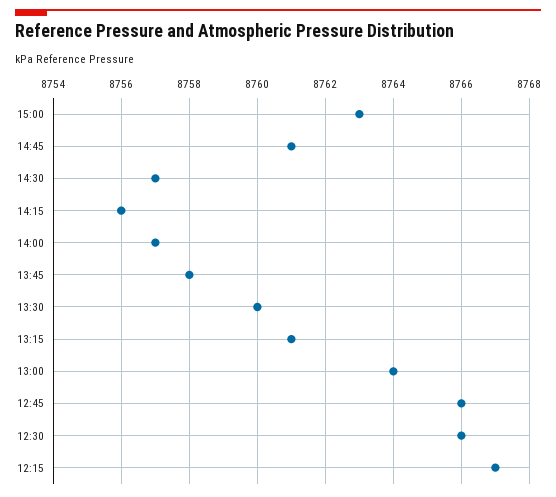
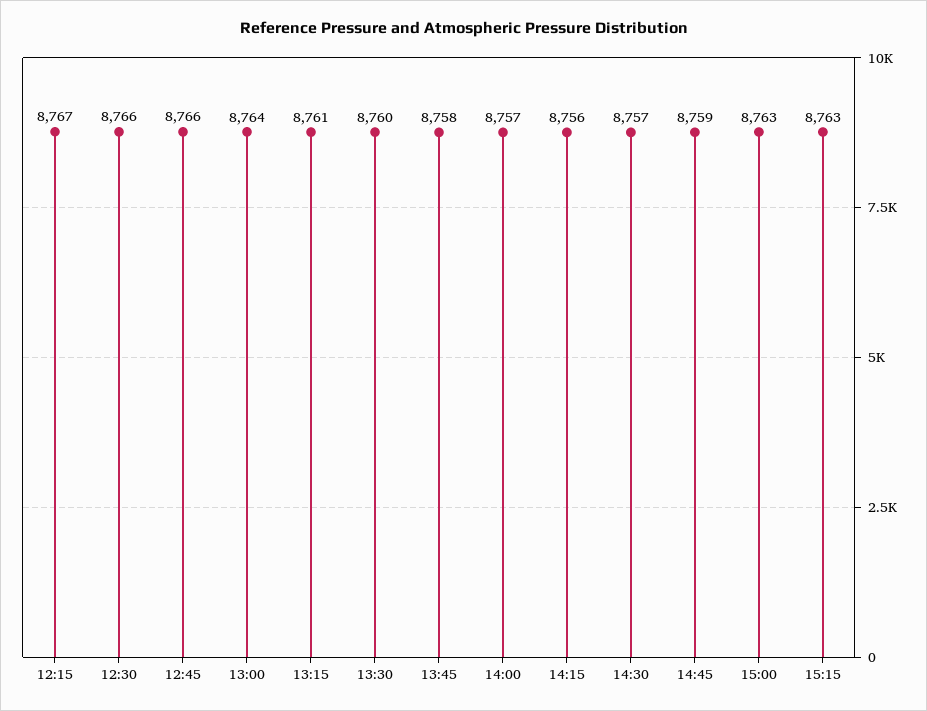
14:45: 8761 -> 8759
15:15: none -> 8763

